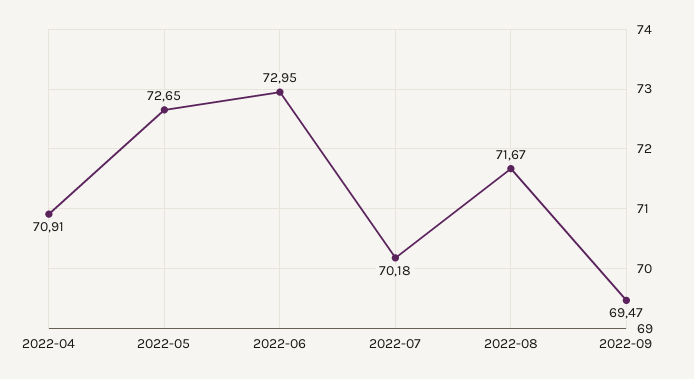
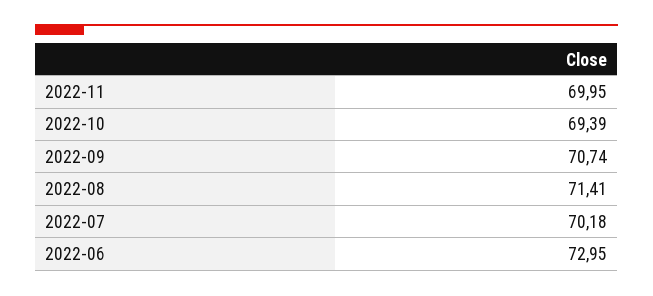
2022-04: 70.91 -> none
2022-05: 72.65 -> none
2022-08: 71.67 -> 71.41
2022-09: 69.47 -> 70.74
2022-11: none -> 69.95
2022-10: none -> 69.39

